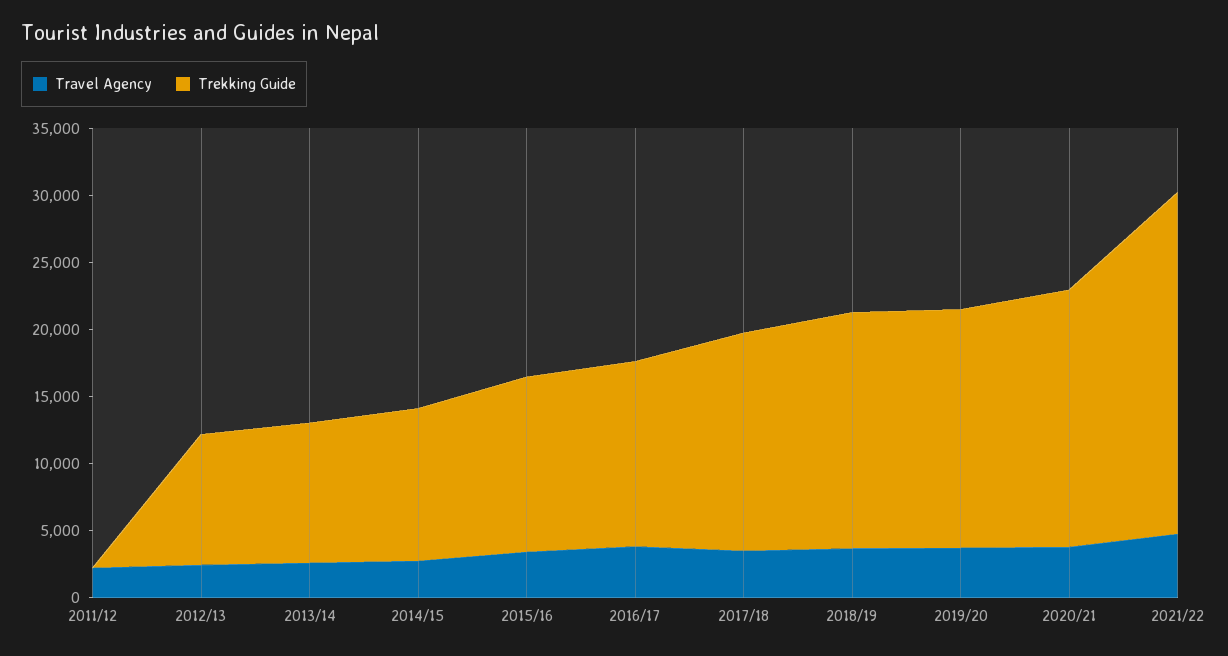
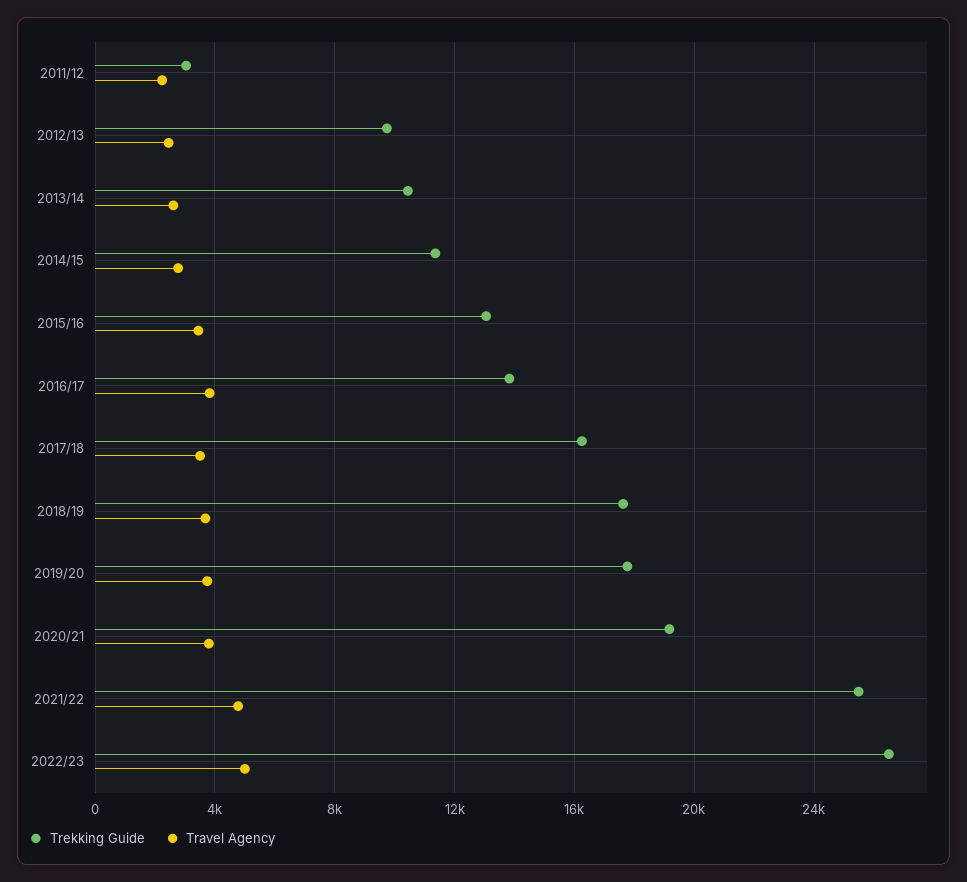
Trekking Guide, 2011/12: 0 -> 3000
Trekking Guide, 2022/23: none -> 26500
Travel Agency, 2022/23: none -> 5000

